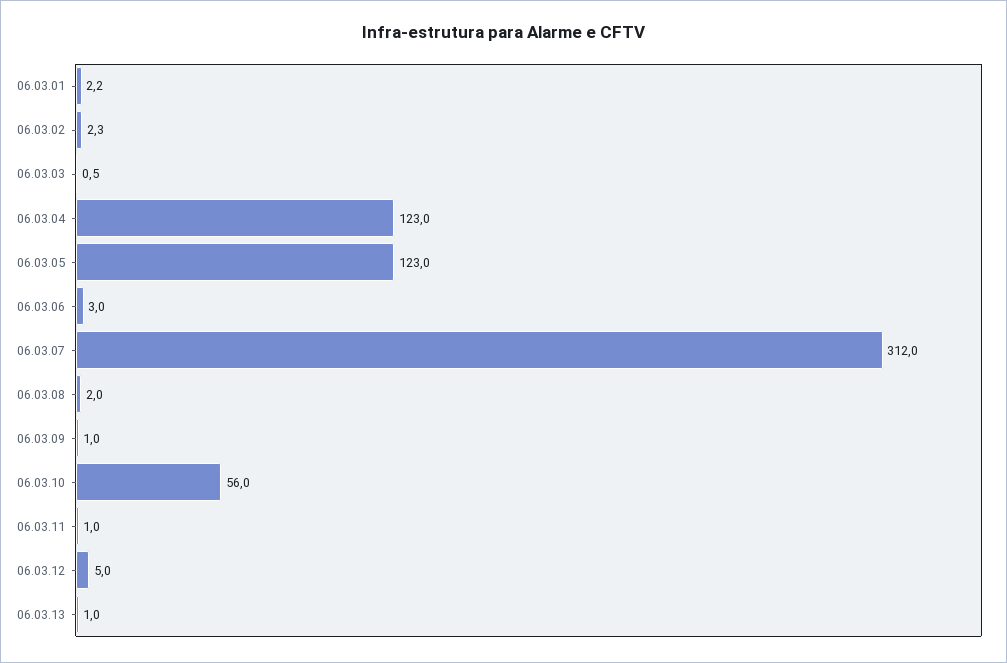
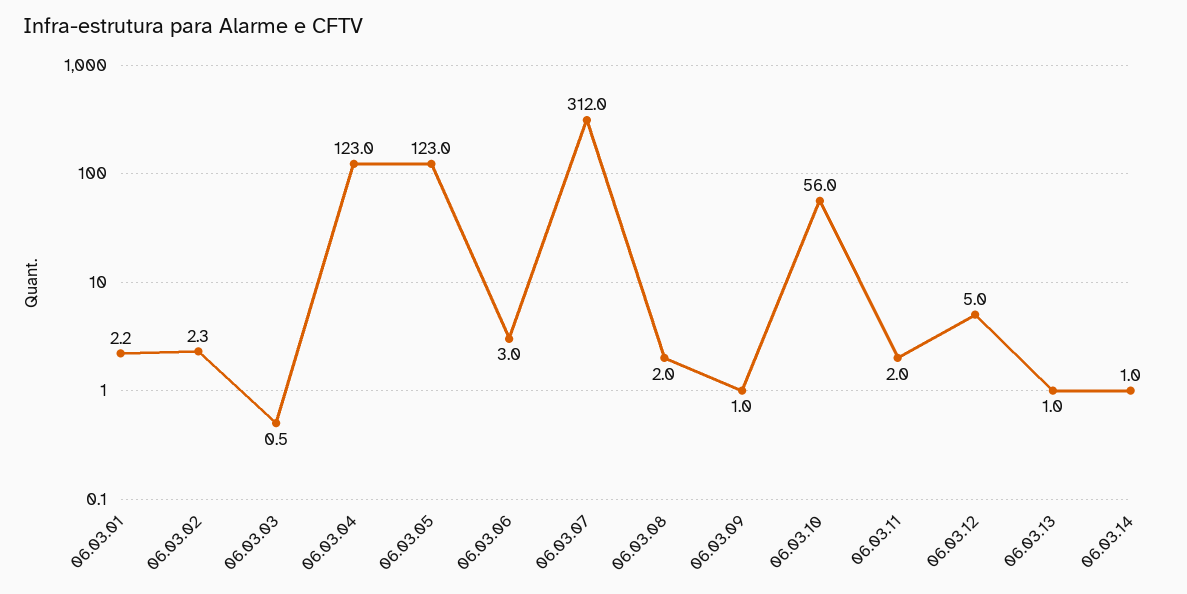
06.03.11: 1 -> 2
06.03.14: none -> 1

